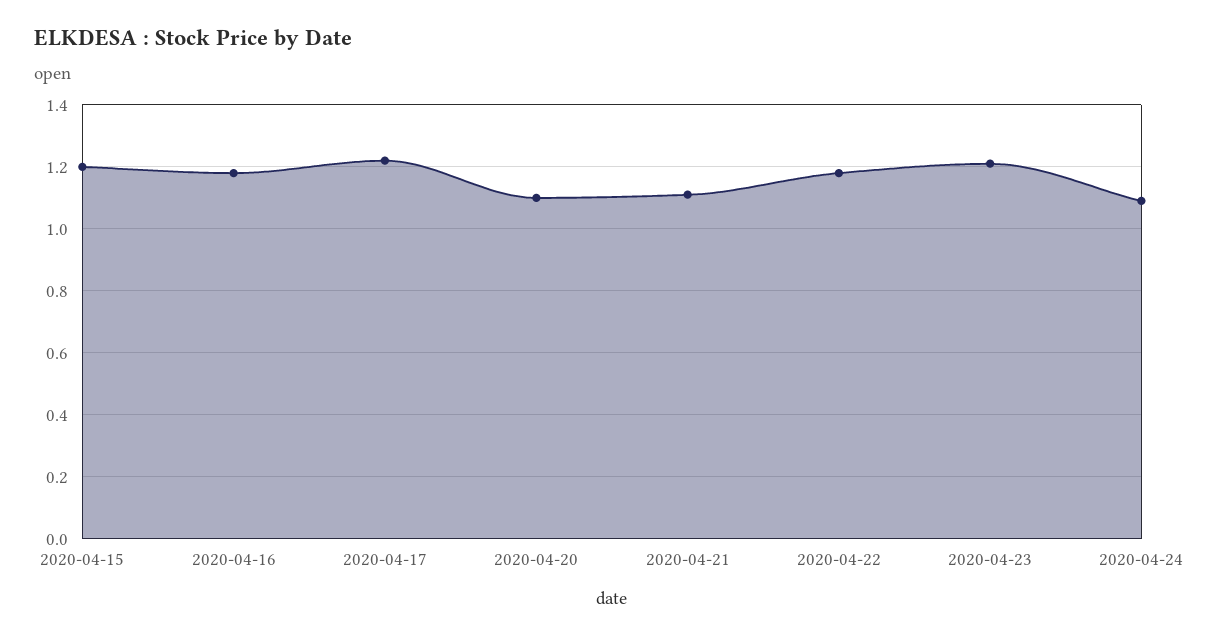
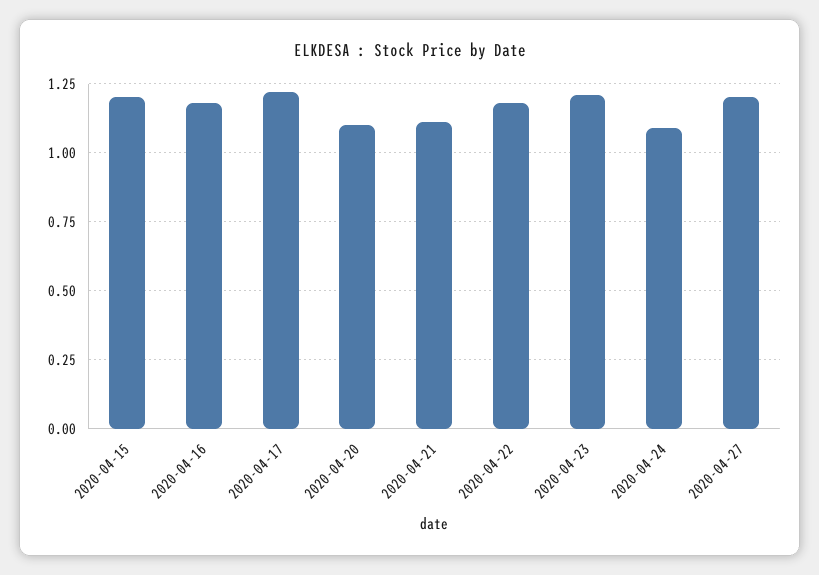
2020-04-27: none -> 1.2

